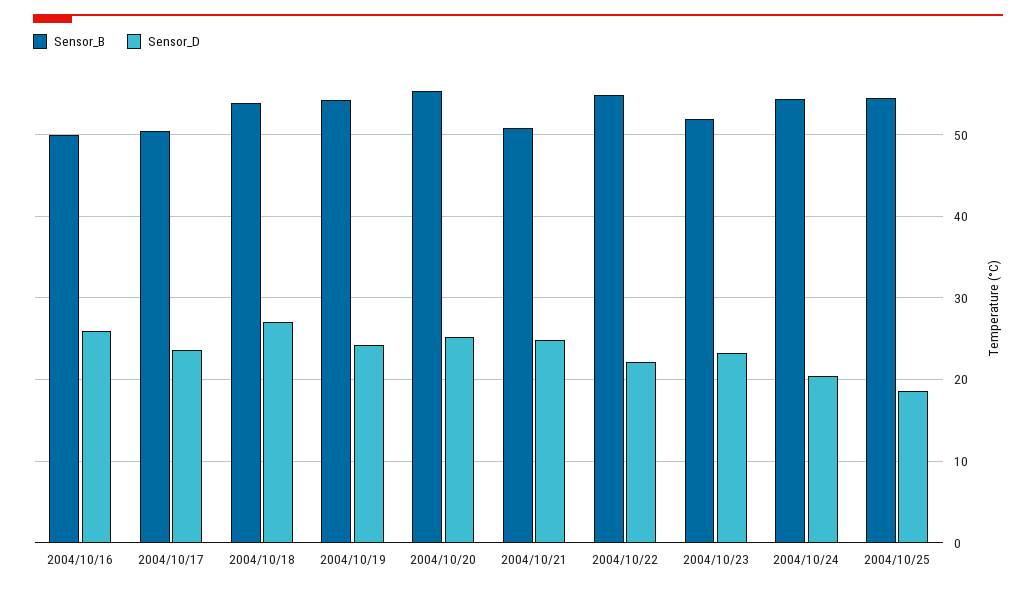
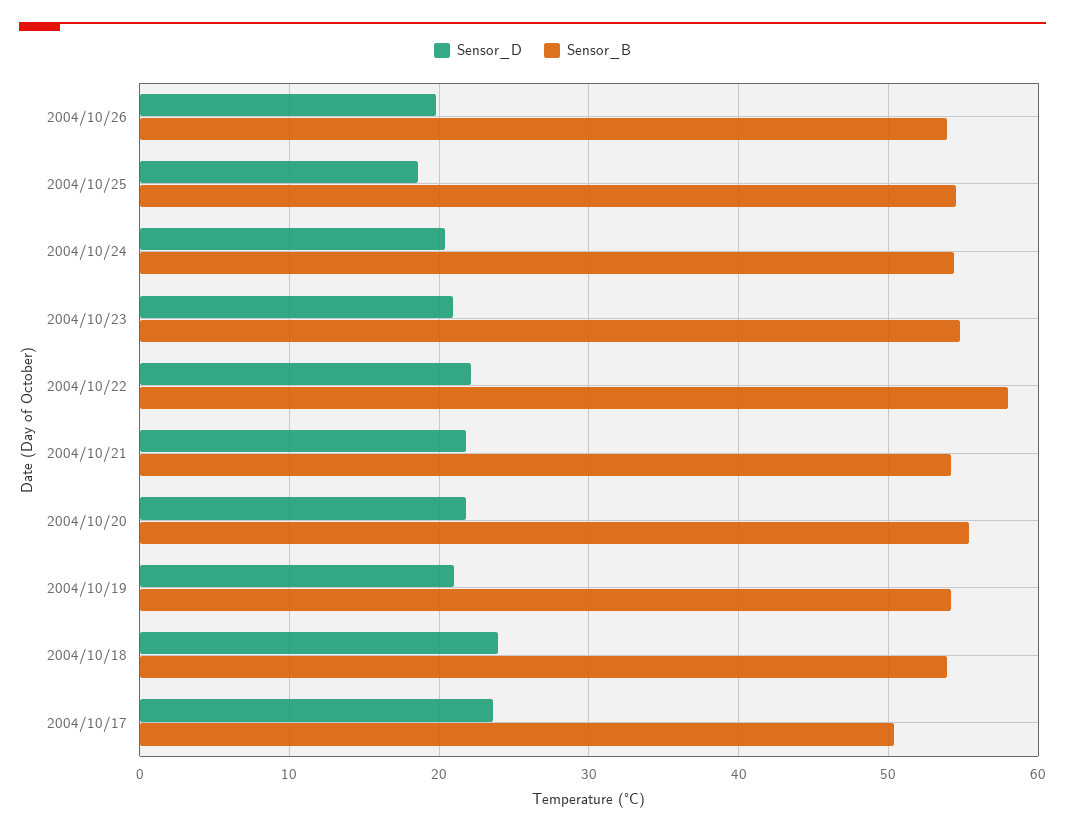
Sensor_B, 2004/10/16: 50 -> none
Sensor_D, 2004/10/16: 26 -> none
Sensor_D, 2004/10/18: 27 -> 24
Sensor_D, 2004/10/19: 24 -> 21
Sensor_D, 2004/10/20: 25 -> 22
Sensor_B, 2004/10/21: 51 -> 54
Sensor_D, 2004/10/21: 25 -> 22
Sensor_B, 2004/10/22: 55 -> 58
Sensor_B, 2004/10/23: 52 -> 55
Sensor_D, 2004/10/23: 23 -> 21
Sensor_D, 2004/10/26: none -> 20
Sensor_B, 2004/10/26: none -> 54

